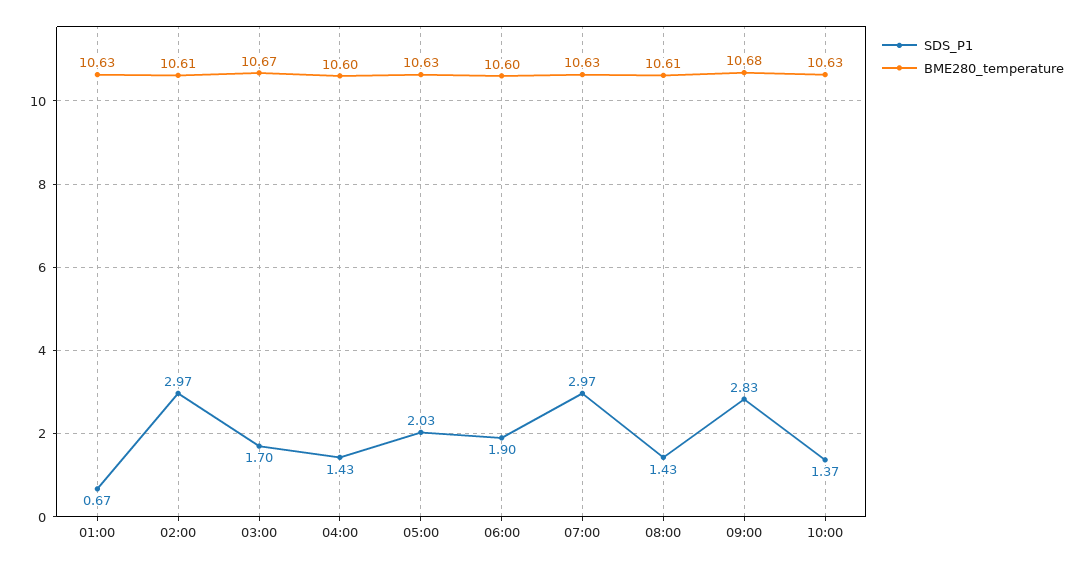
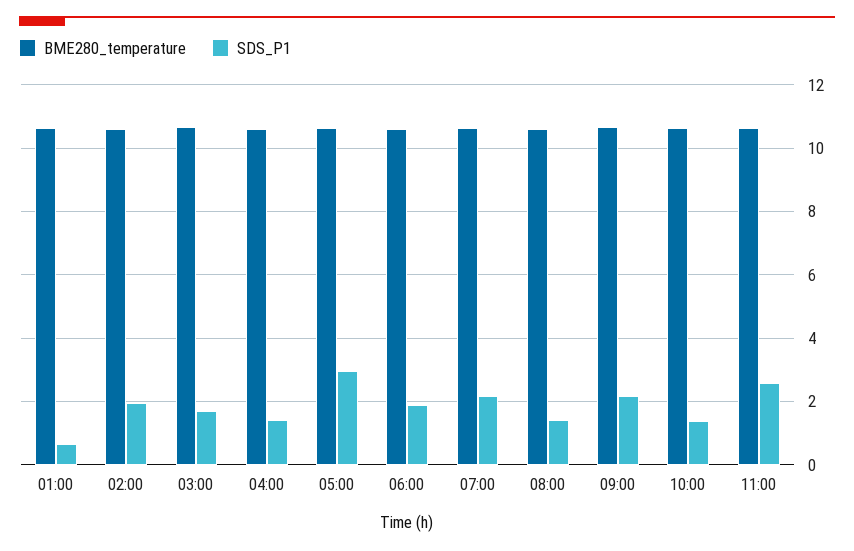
SDS_P1, 02:00: 2.97 -> 2
SDS_P1, 05:00: 2.03 -> 3
SDS_P1, 07:00: 2.97 -> 2.2
SDS_P1, 09:00: 2.83 -> 2.2
BME280_temperature, 11:00: none -> 10.6
SDS_P1, 11:00: none -> 2.6

